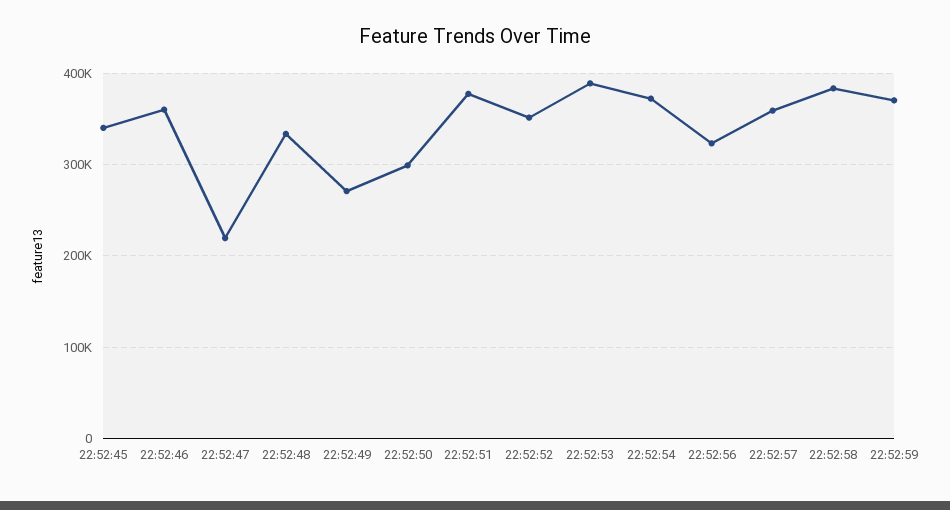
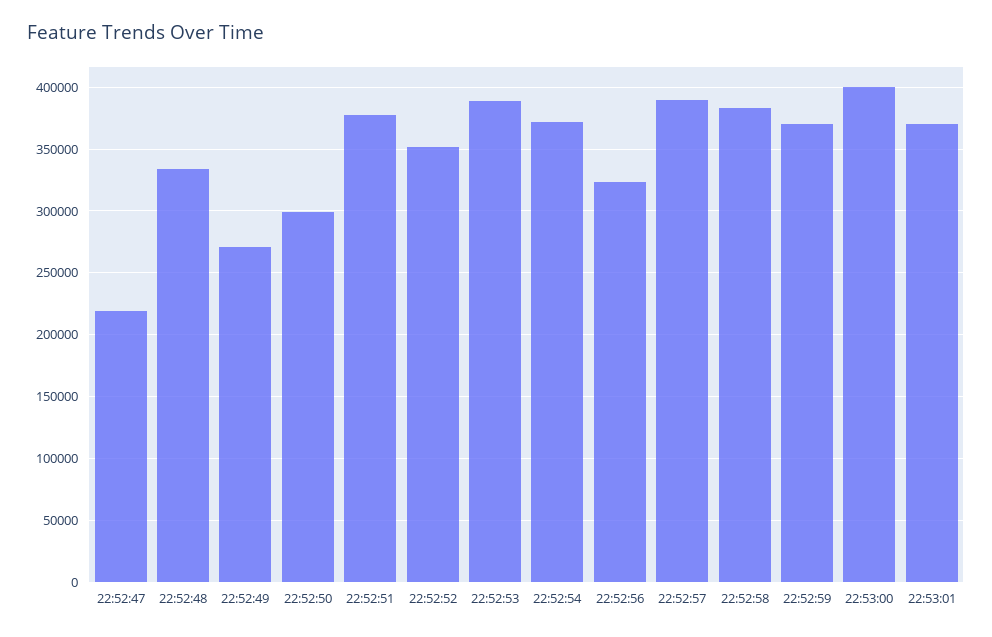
22:52:45: 340000 -> none
22:52:46: 360000 -> none
22:52:57: 360000 -> 390000
22:53:00: none -> 400000
22:53:01: none -> 370000

